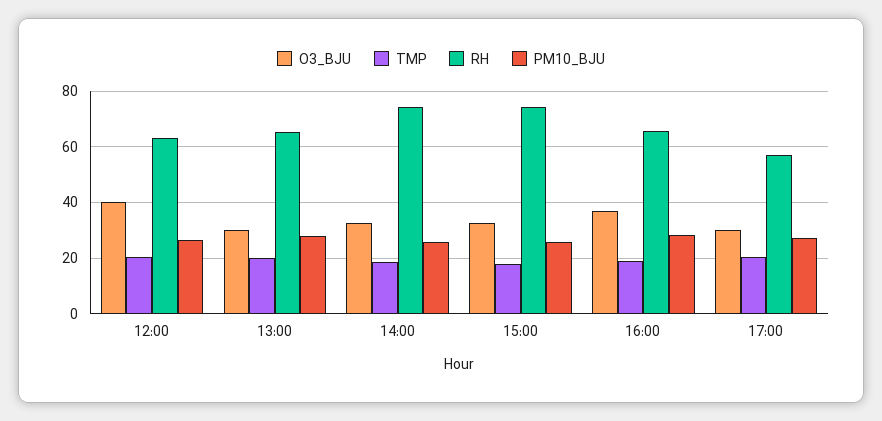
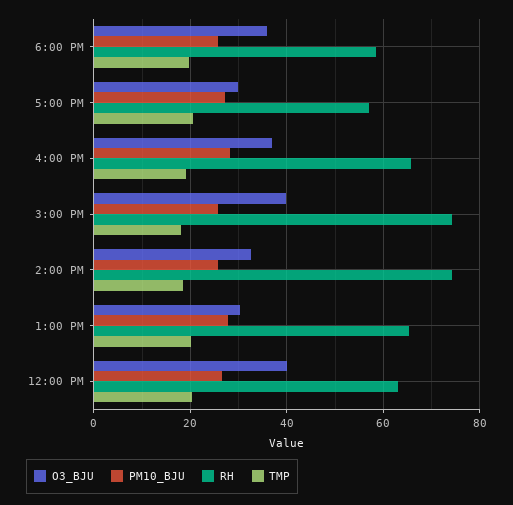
O3_BJU, 15:00: 32.5 -> 40
O3_BJU, 6:00 PM: none -> 36
PM10_BJU, 6:00 PM: none -> 26
RH, 6:00 PM: none -> 58
TMP, 6:00 PM: none -> 20

